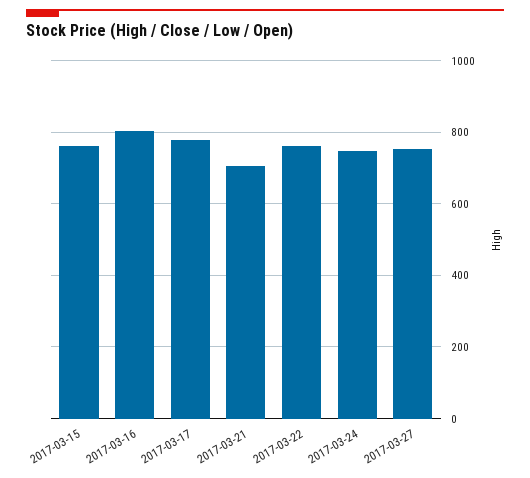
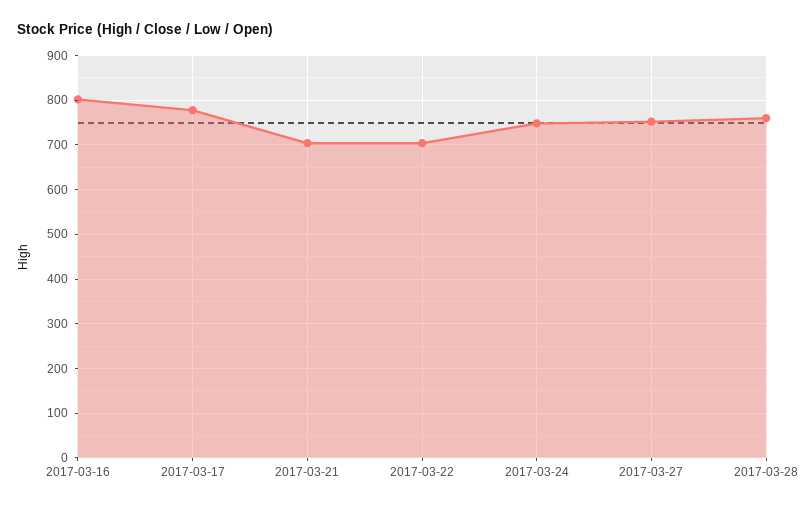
2017-03-15: 760 -> none
2017-03-22: 760 -> 700
2017-03-28: none -> 760

